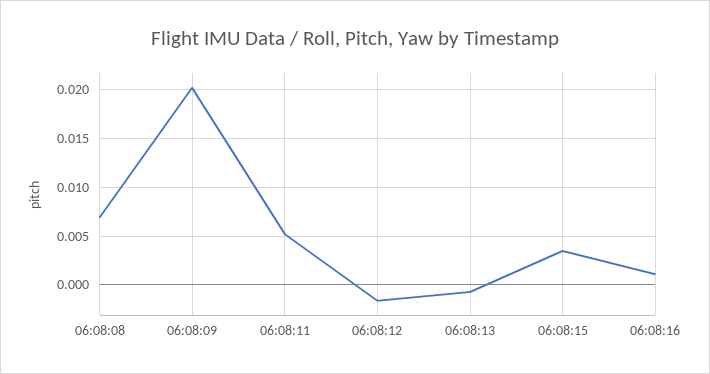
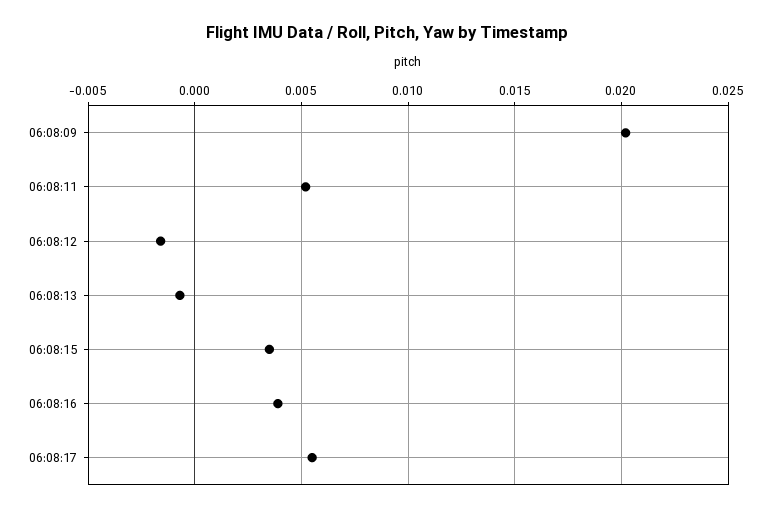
06:08:08: 0.007 -> none
06:08:16: 0.001 -> 0.004
06:08:17: none -> 0.0055

